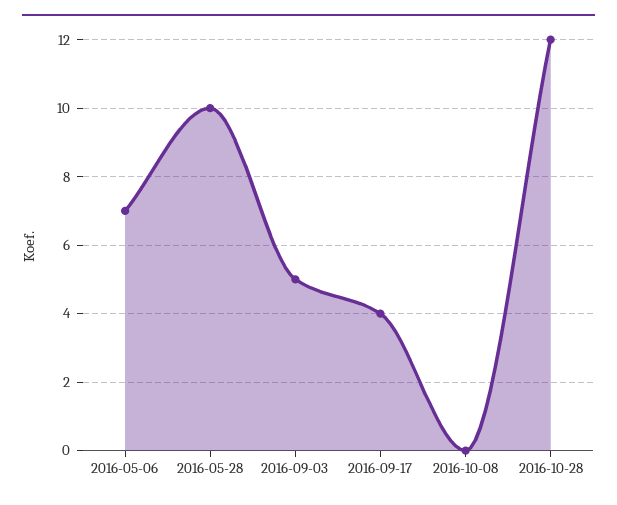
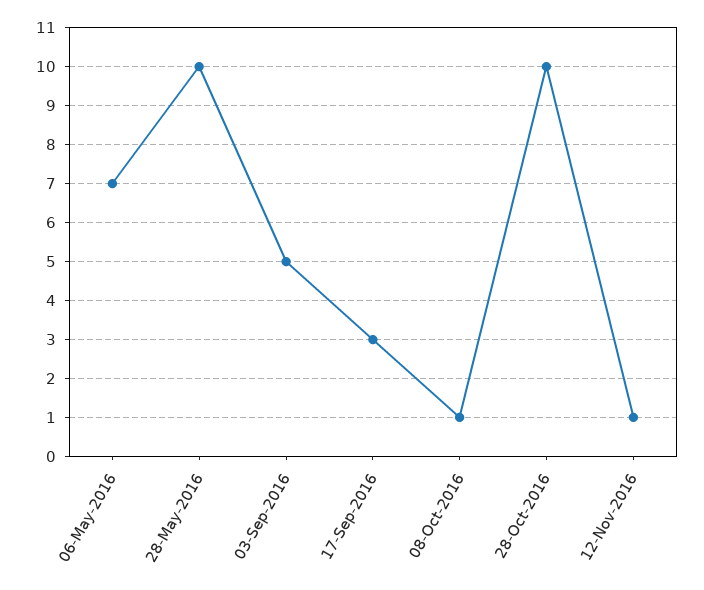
2016-09-17: 4 -> 3
2016-10-08: 0 -> 1
2016-10-28: 12 -> 10
12-Nov-2016: none -> 1

